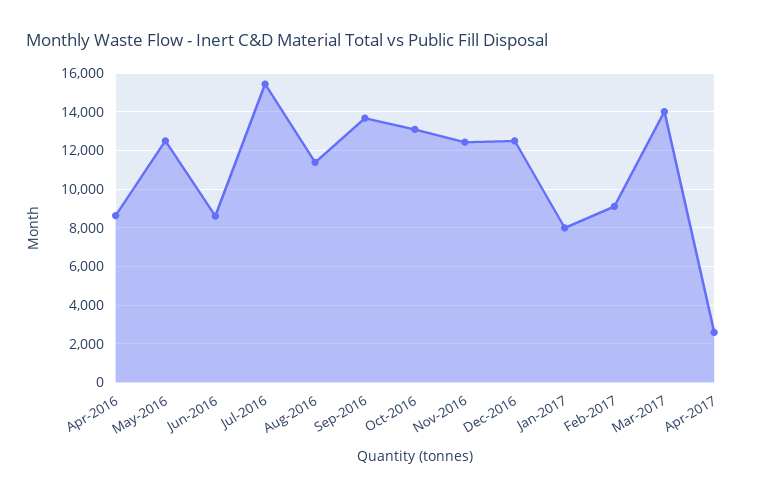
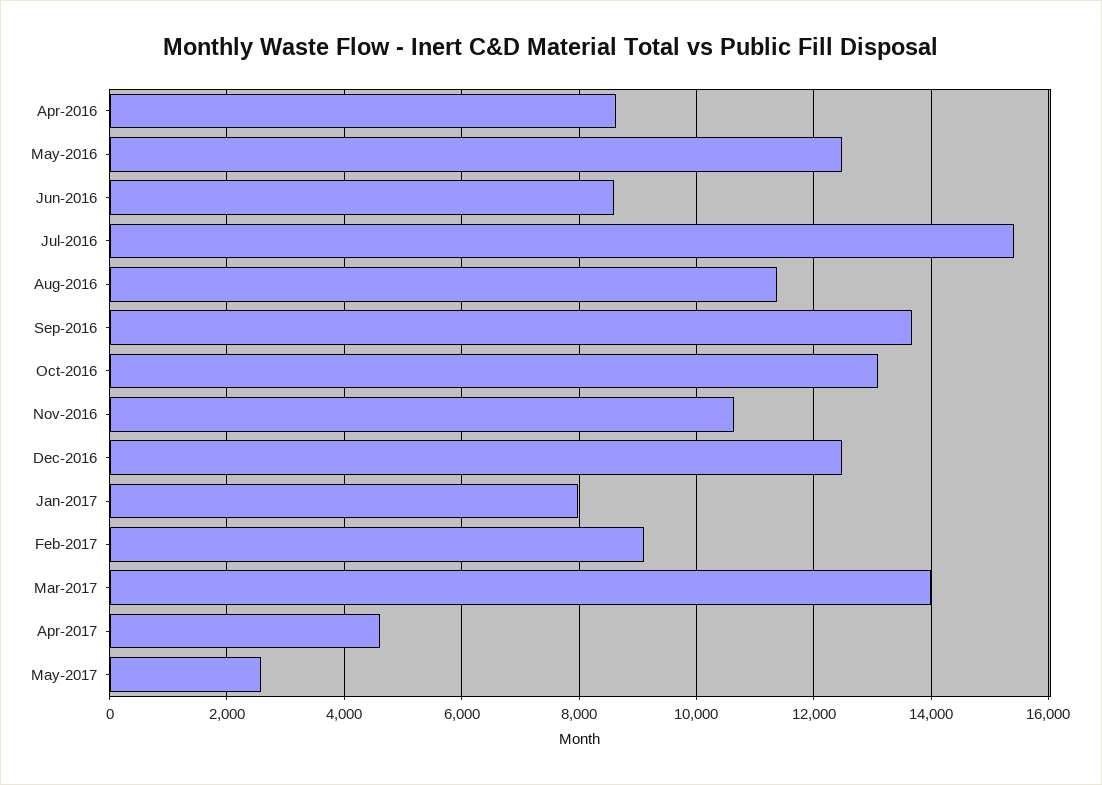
Nov-2016: 12500 -> 10600
Apr-2017: 2500 -> 4600
May-2017: none -> 2600

